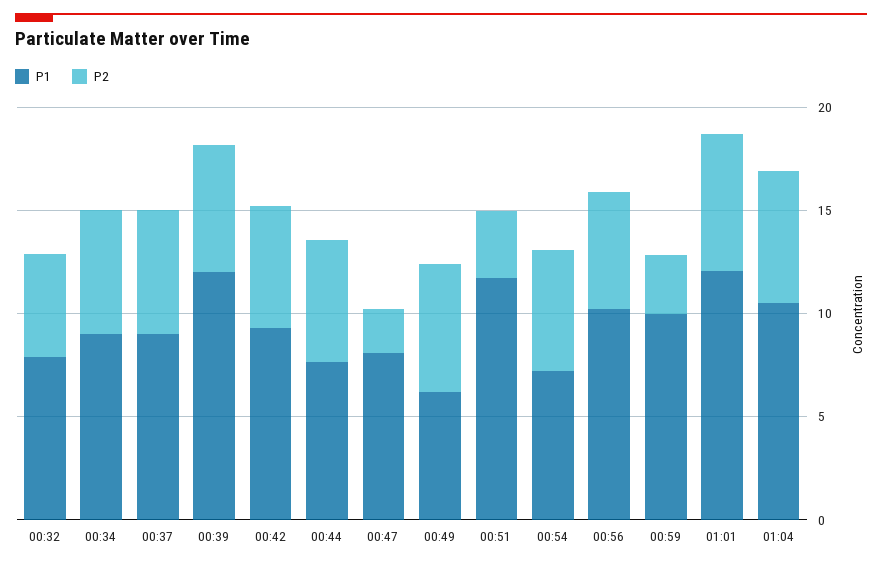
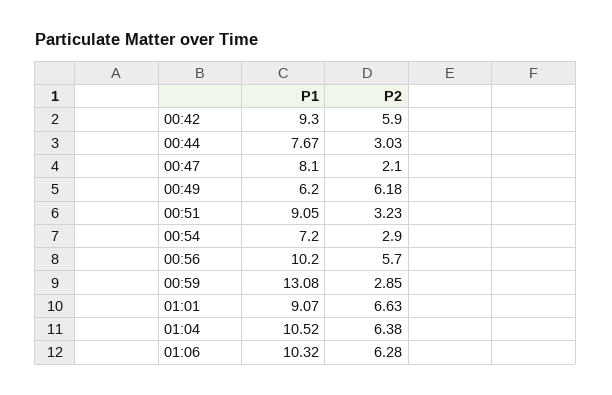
P1, 00:32: 8 -> none
P2, 00:32: 5 -> none
P1, 00:34: 9 -> none
P2, 00:34: 6 -> none
P1, 00:37: 9 -> none
P2, 00:37: 6 -> none
P1, 00:39: 12 -> none
P2, 00:39: 6 -> none
P2, 00:44: 6 -> 3.03
P1, 00:51: 12 -> 9.05
P2, 00:54: 6 -> 2.9
P1, 00:59: 10 -> 13.08
P1, 01:01: 12 -> 9.07
P1, 01:06: none -> 10.32
P2, 01:06: none -> 6.28

